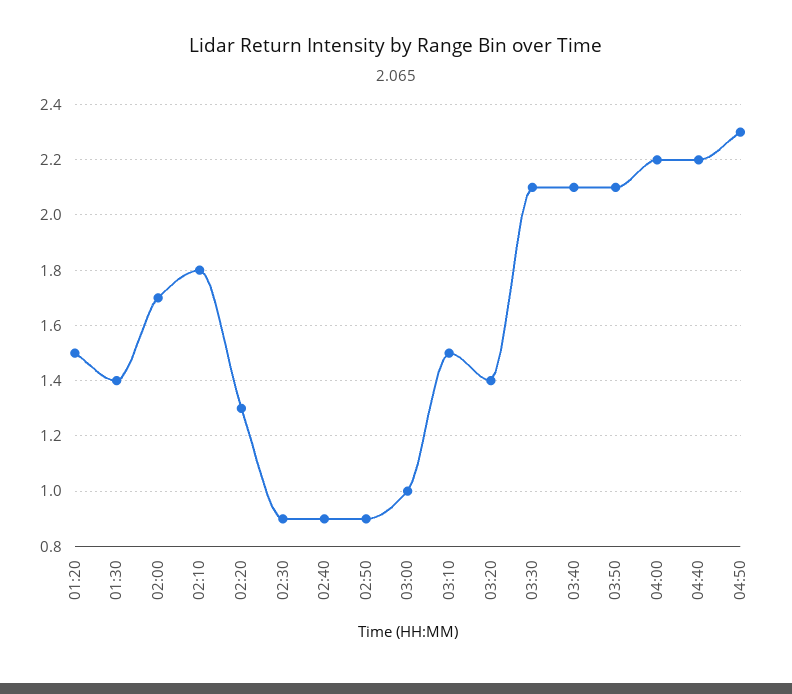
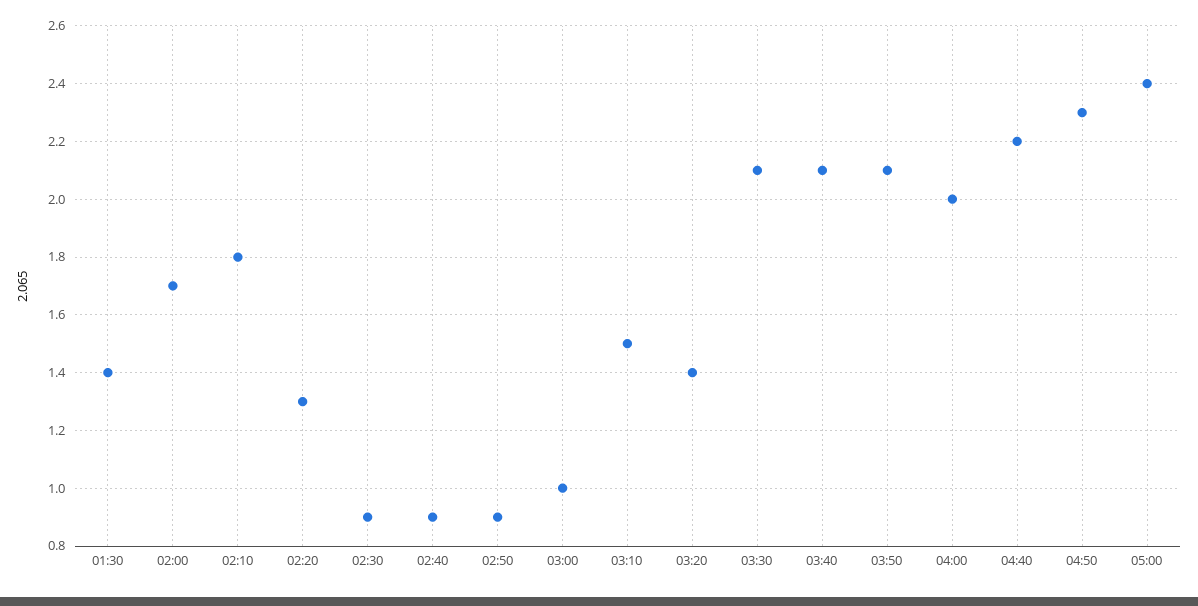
01:20: 1.5 -> none
04:00: 2.2 -> 2
05:00: none -> 2.4

